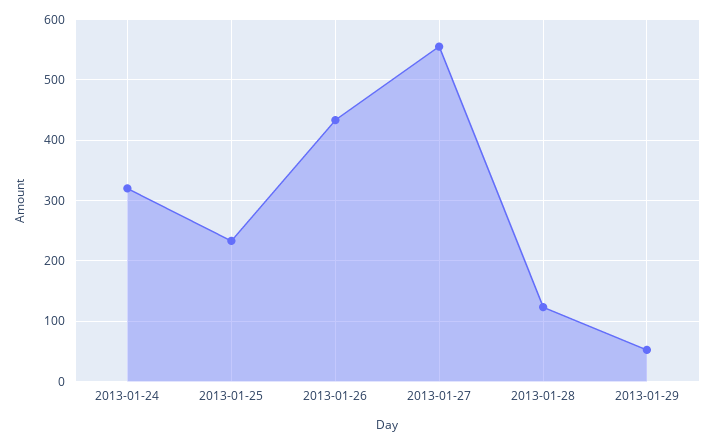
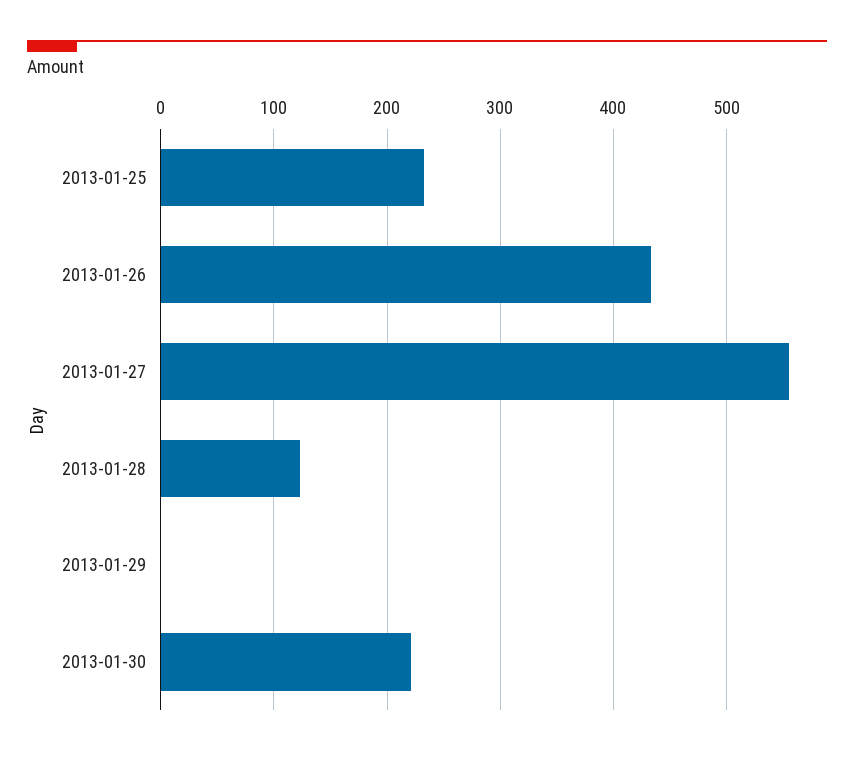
2013-01-24: 320 -> none
2013-01-29: 50 -> 0
2013-01-30: none -> 220

